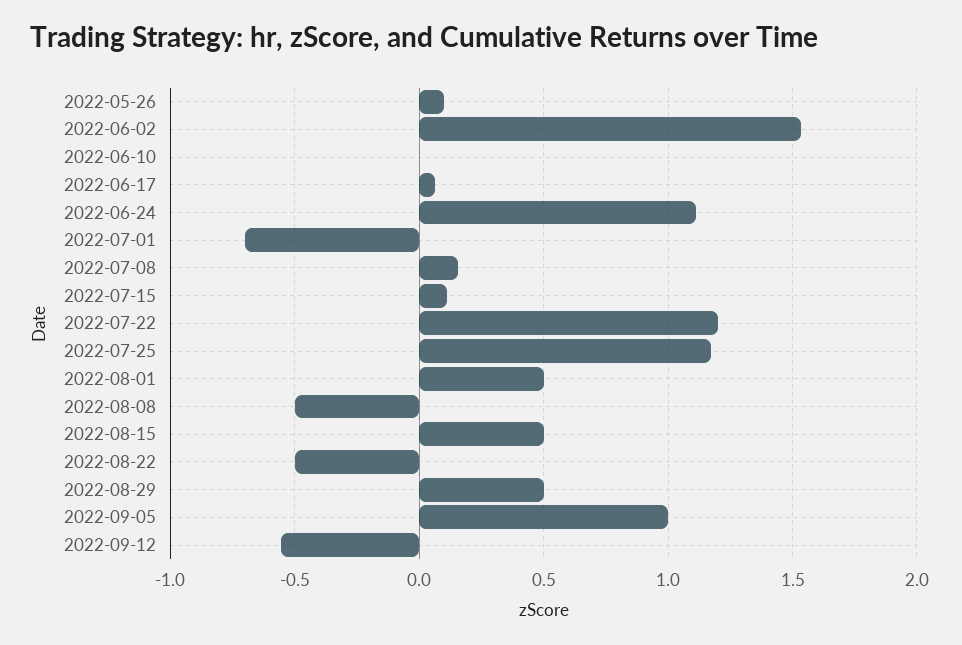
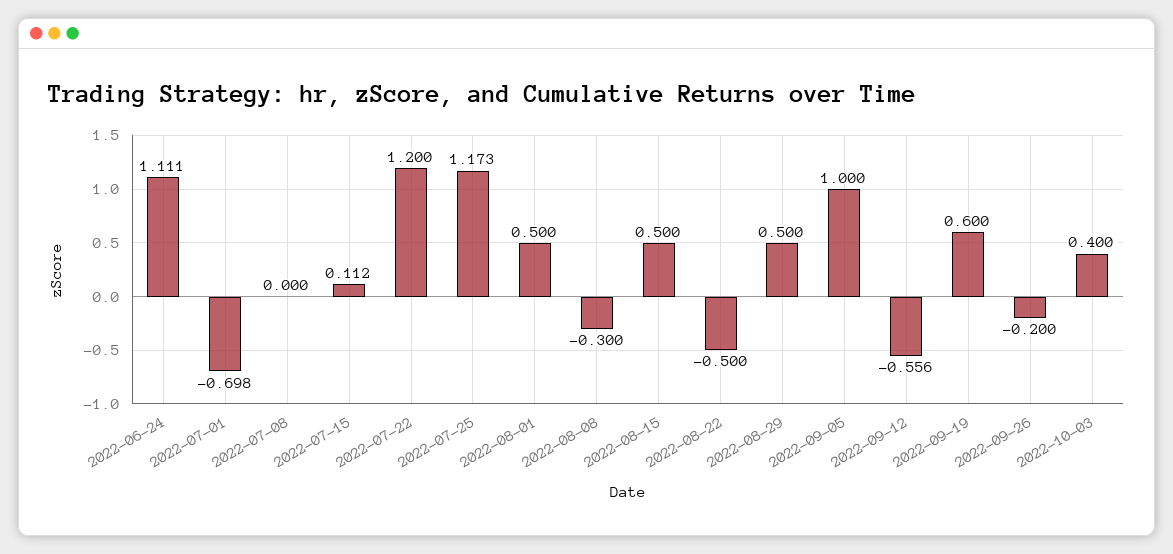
2022-05-26: 0.1 -> none
2022-06-02: 1.55 -> none
2022-06-10: 0 -> none
2022-06-17: 0.05 -> none
2022-07-08: 0.15 -> 0
2022-08-08: -0.5 -> -0.3
2022-09-19: none -> 0.6
2022-09-26: none -> -0.2
2022-10-03: none -> 0.4

